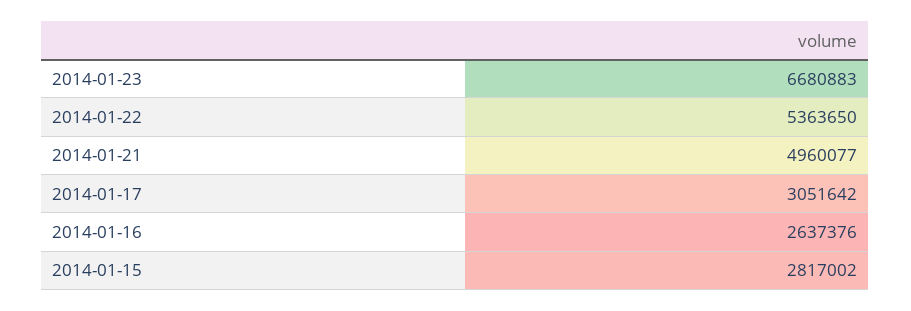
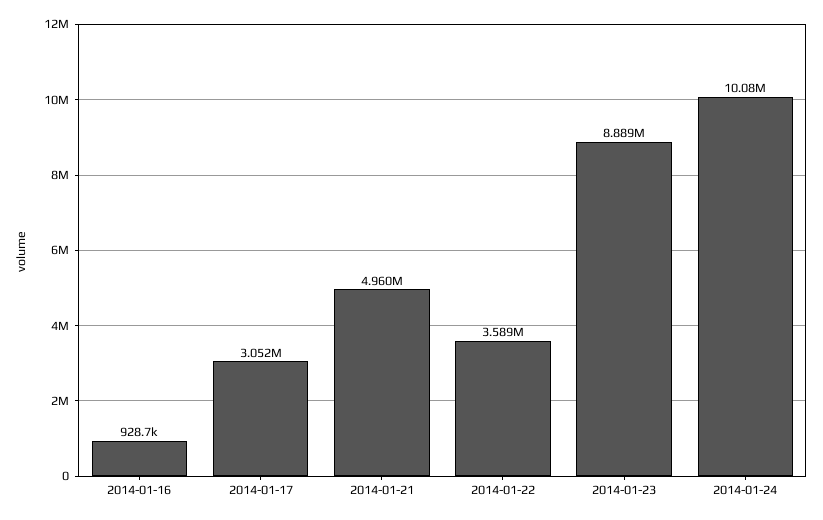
2014-01-23: 6680883 -> 8889000
2014-01-22: 5363650 -> 3589000
2014-01-16: 2637376 -> 928700
2014-01-15: 2817002 -> none
2014-01-24: none -> 10080000

